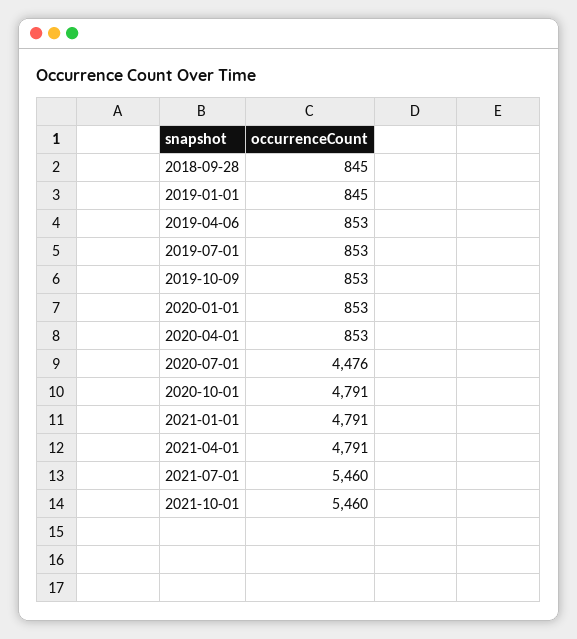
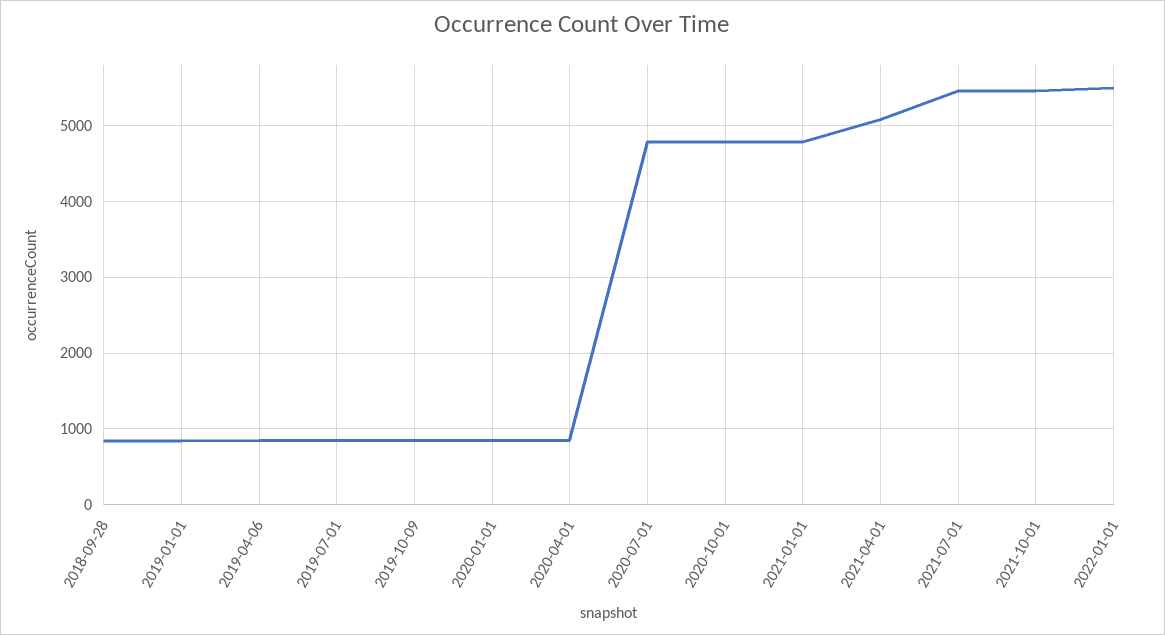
2020-07-01: 4476 -> 4800
2021-04-01: 4791 -> 5100
2022-01-01: none -> 5500

